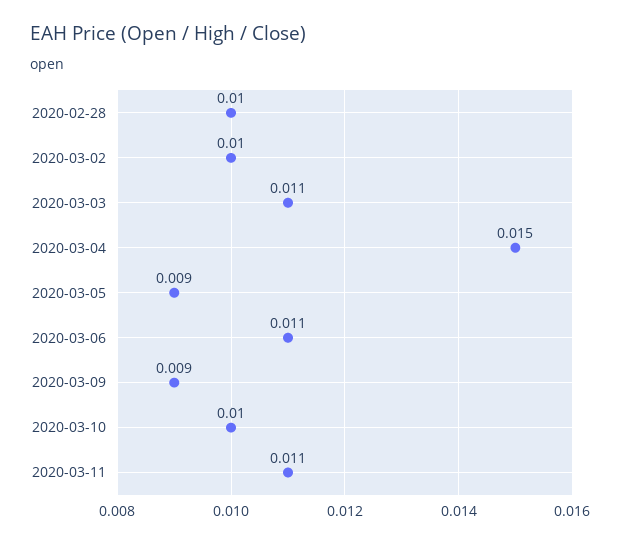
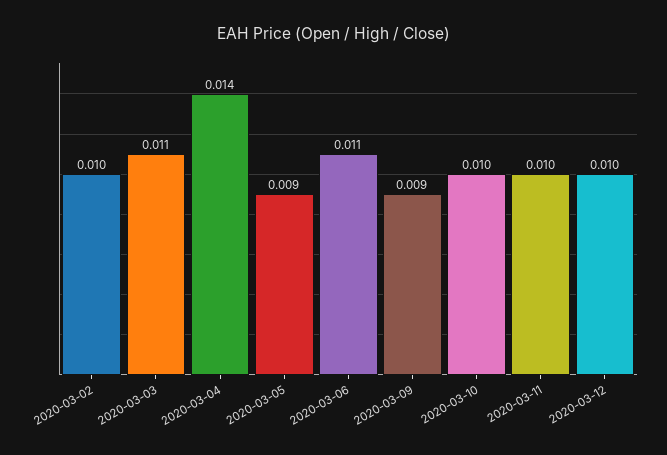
2020-02-28: 0.01 -> none
2020-03-04: 0.015 -> 0.014
2020-03-11: 0.011 -> 0.01
2020-03-12: none -> 0.01

